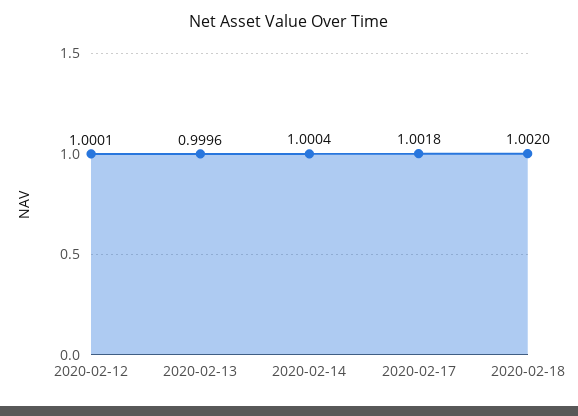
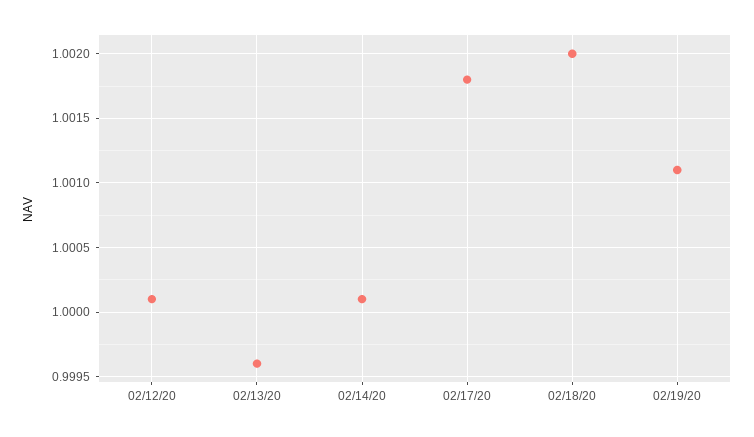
2020-02-14: 1.0004 -> 1.0001
02/19/20: none -> 1.0011

